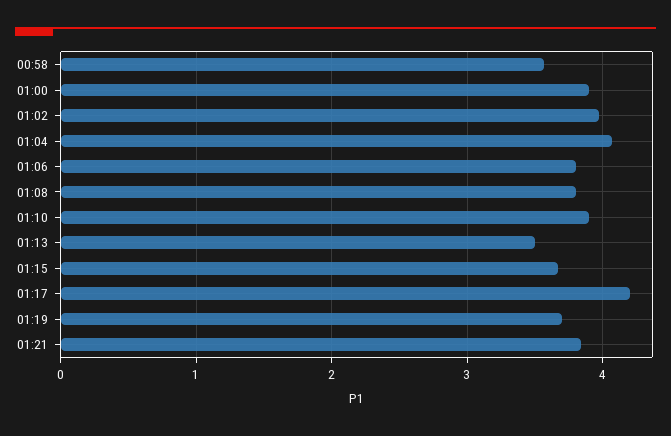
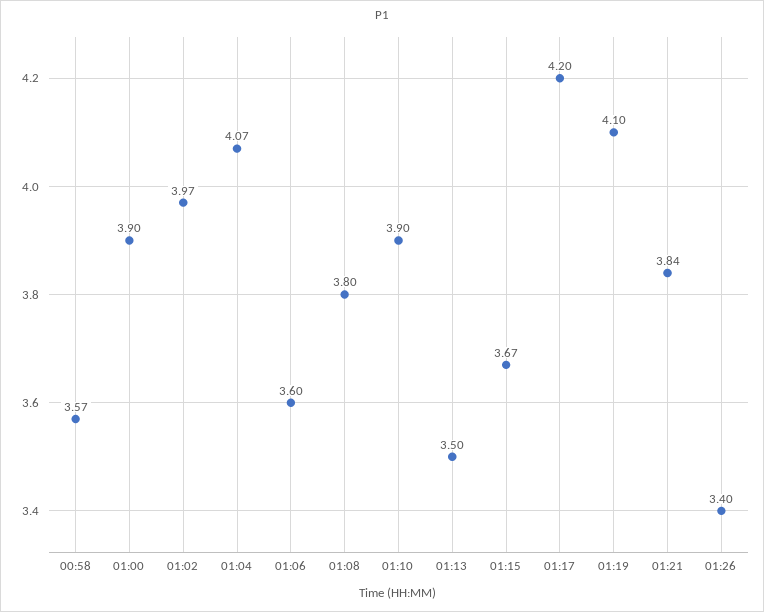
01:06: 3.8 -> 3.6
01:19: 3.7 -> 4.1
01:26: none -> 3.4

